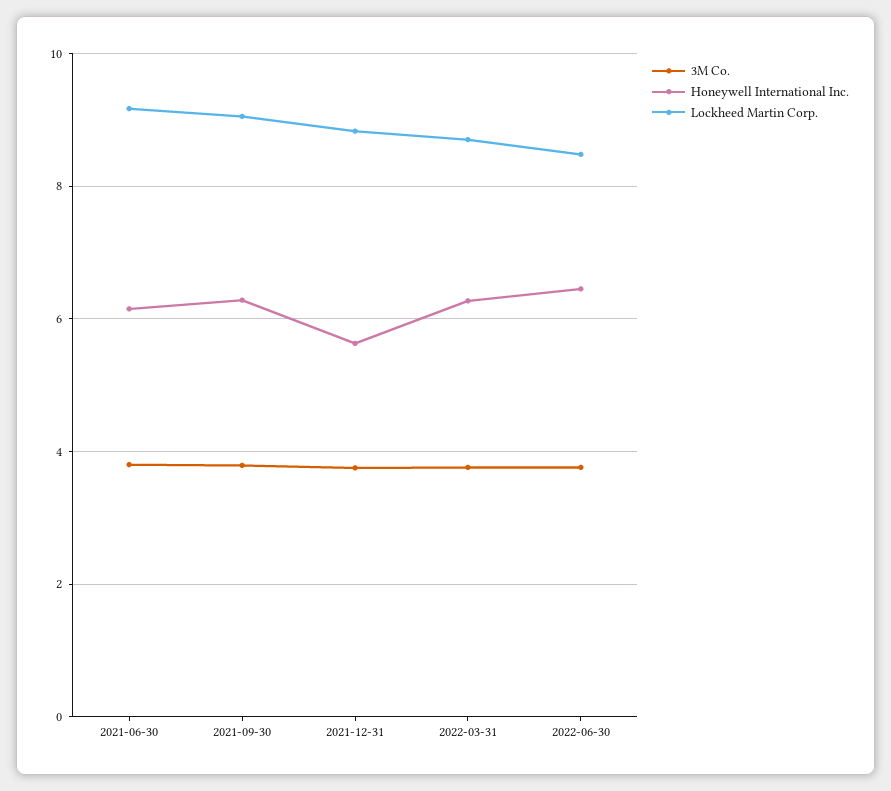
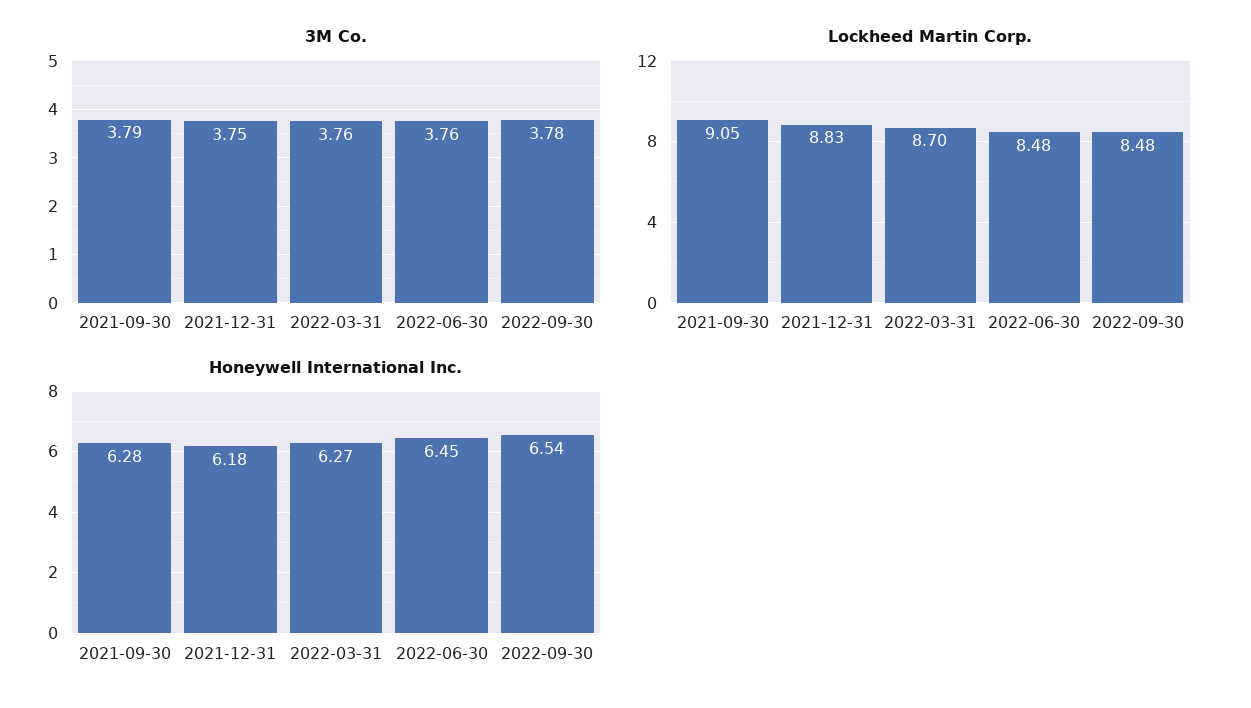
3M Co., 2021-06-30: 3.8 -> none
Honeywell International Inc., 2021-06-30: 6.2 -> none
Lockheed Martin Corp., 2021-06-30: 9.2 -> none
Honeywell International Inc., 2021-12-31: 5.6 -> 6.18
3M Co., 2022-09-30: none -> 3.78
Lockheed Martin Corp., 2022-09-30: none -> 8.48
Honeywell International Inc., 2022-09-30: none -> 6.54

